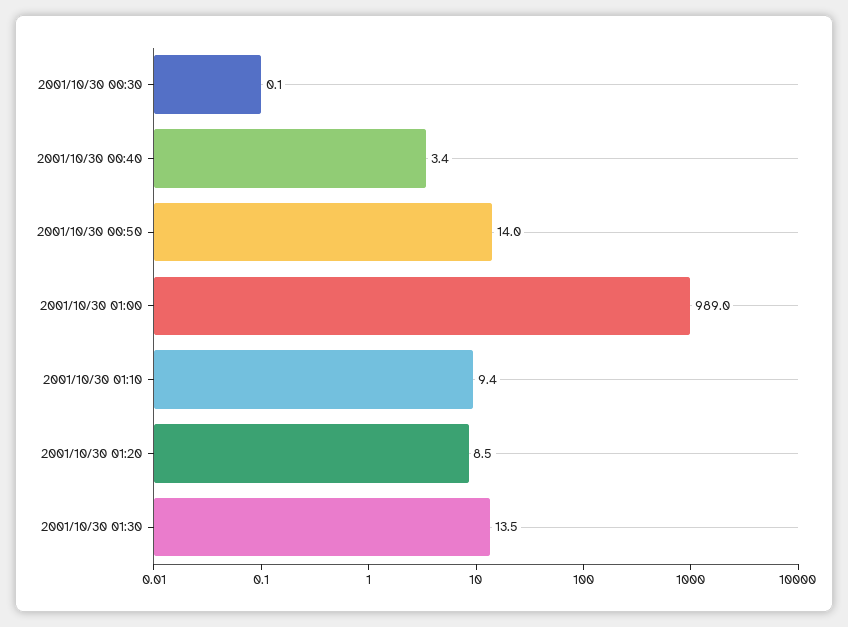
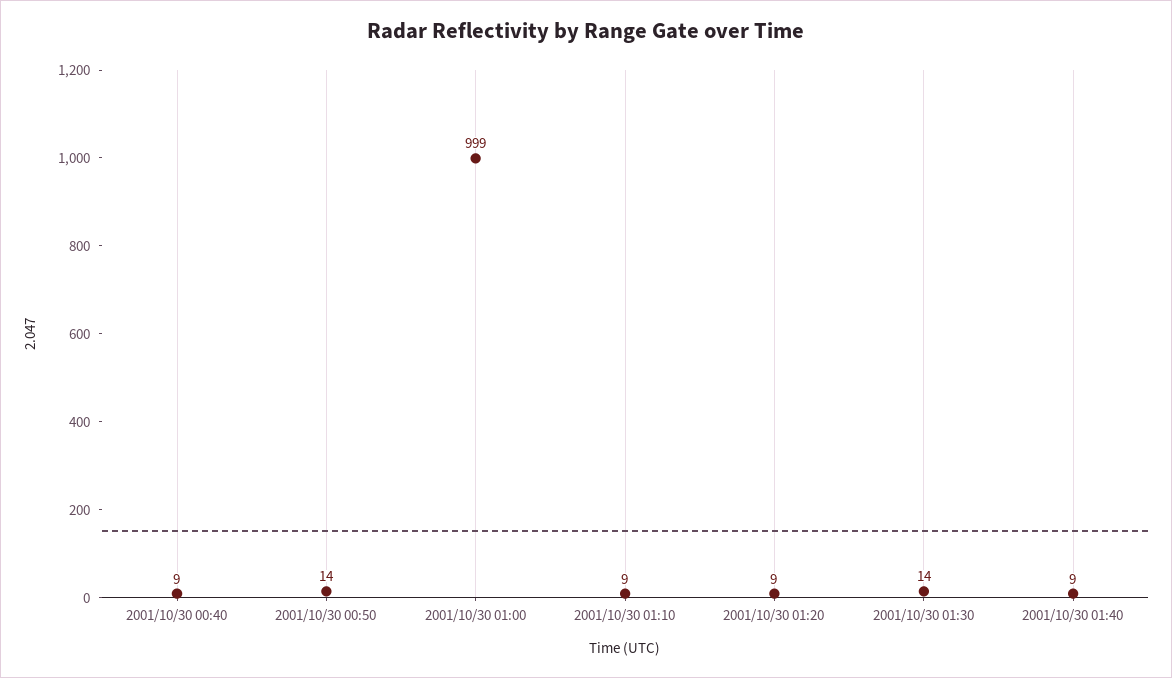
2001/10/30 00:30: 0.1 -> none
2001/10/30 00:40: 3.4 -> 9
2001/10/30 01:00: 989 -> 999
2001/10/30 01:40: none -> 9

